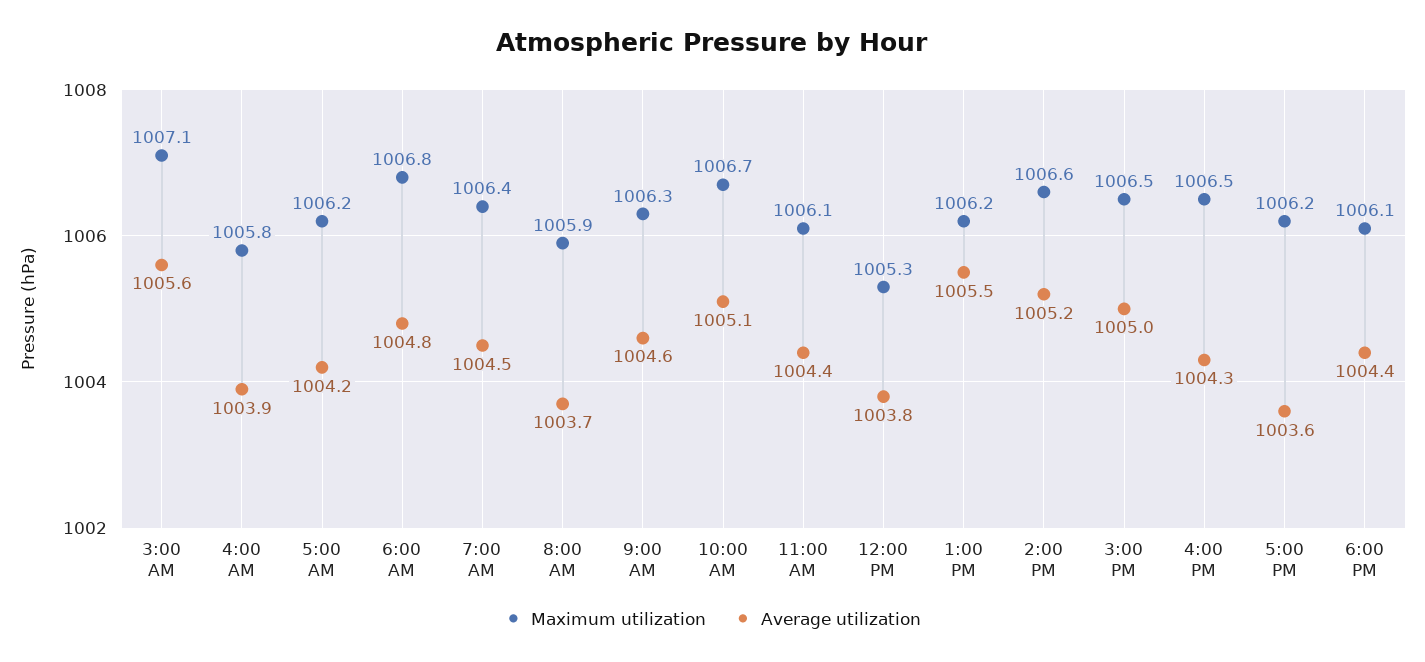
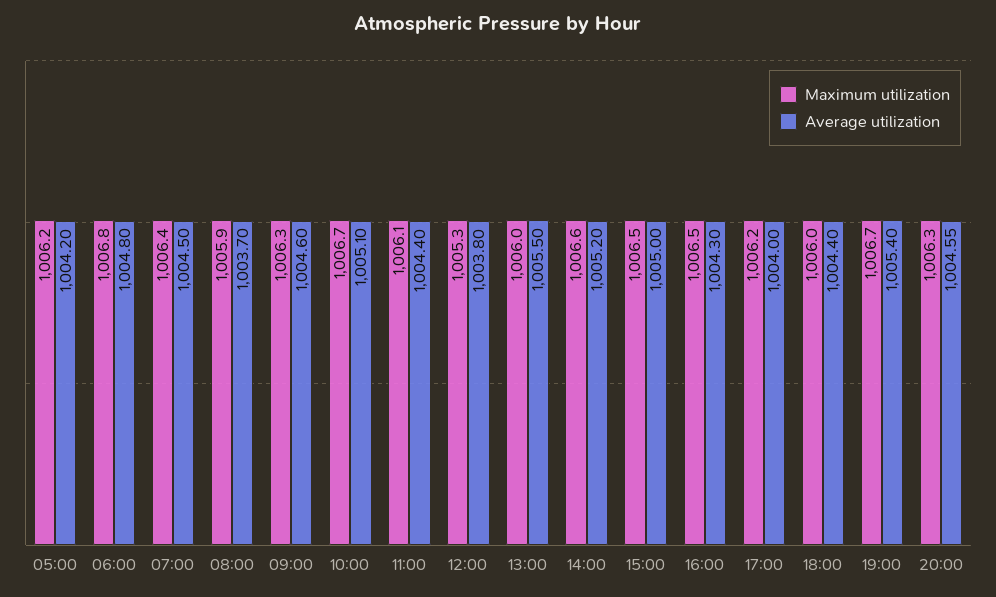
Maximum utilization, 3:00 AM: 1007.1 -> none
Average utilization, 3:00 AM: 1005.6 -> none
Maximum utilization, 4:00 AM: 1005.8 -> none
Average utilization, 4:00 AM: 1003.9 -> none
Maximum utilization, 1:00 PM: 1006.2 -> 1006
Average utilization, 5:00 PM: 1003.6 -> 1004
Maximum utilization, 6:00 PM: 1006.1 -> 1006
Maximum utilization, 19:00: none -> 1006.7
Average utilization, 19:00: none -> 1005.4
Maximum utilization, 20:00: none -> 1006.3
Average utilization, 20:00: none -> 1004.55

